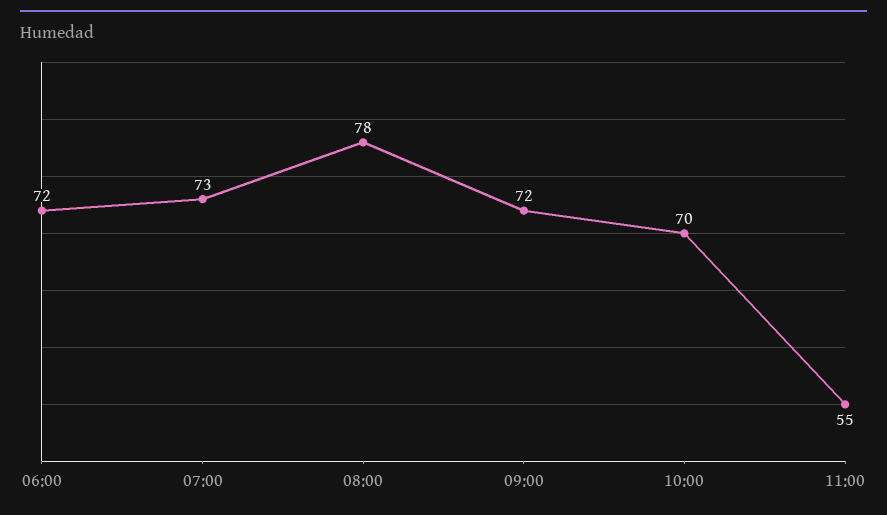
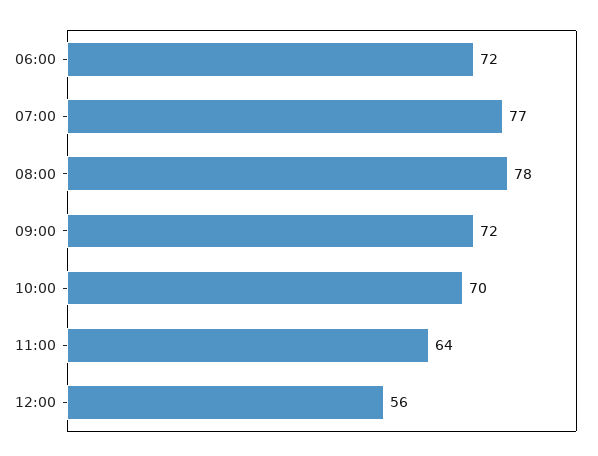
07:00: 73 -> 77
11:00: 55 -> 64
12:00: none -> 56

